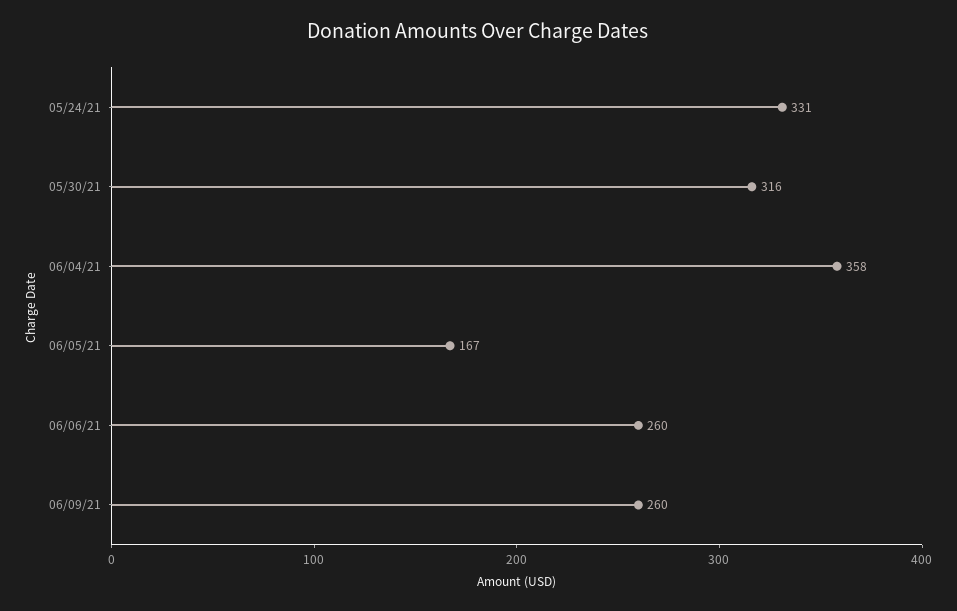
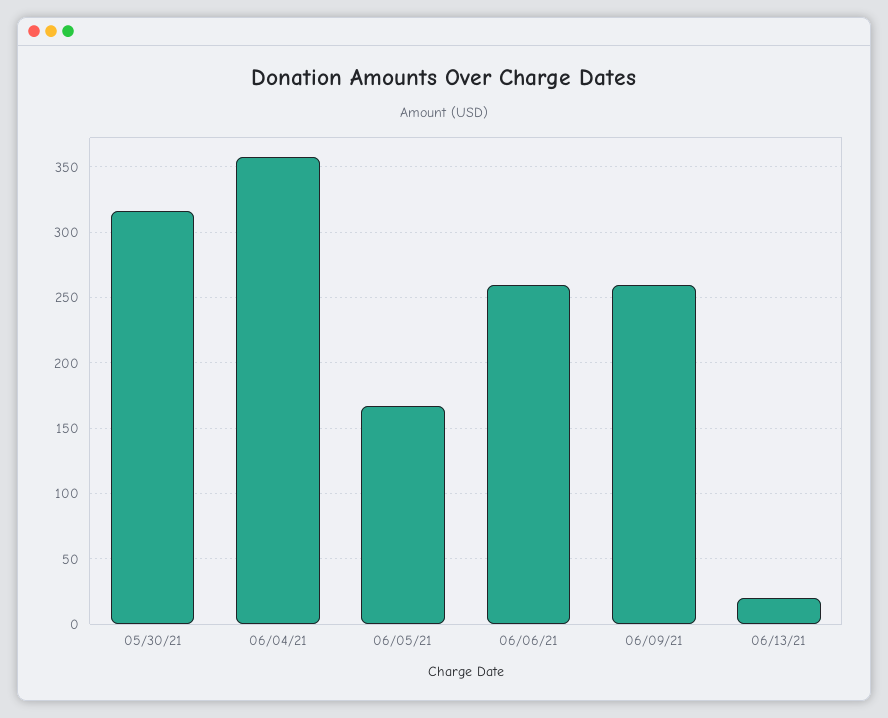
05/24/21: 331 -> none
06/13/21: none -> 20

